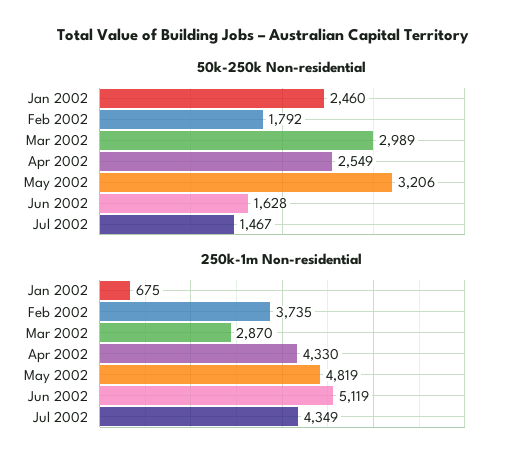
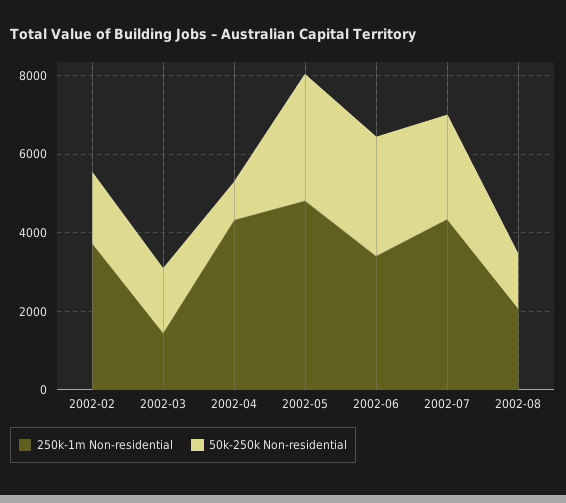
50k-250k Non-residential, Jan 2002: 2460 -> none
50k-250k Non-residential, Mar 2002: 2989 -> 1500
50k-250k Non-residential, Apr 2002: 2549 -> 1000
50k-250k Non-residential, Jun 2002: 1628 -> 3000
50k-250k Non-residential, Jul 2002: 1467 -> 2500
250k-1m Non-residential, Jan 2002: 675 -> none
250k-1m Non-residential, Mar 2002: 2870 -> 1500
250k-1m Non-residential, Jun 2002: 5119 -> 3500
250k-1m Non-residential, 2002-08: none -> 2000
50k-250k Non-residential, 2002-08: none -> 1500

